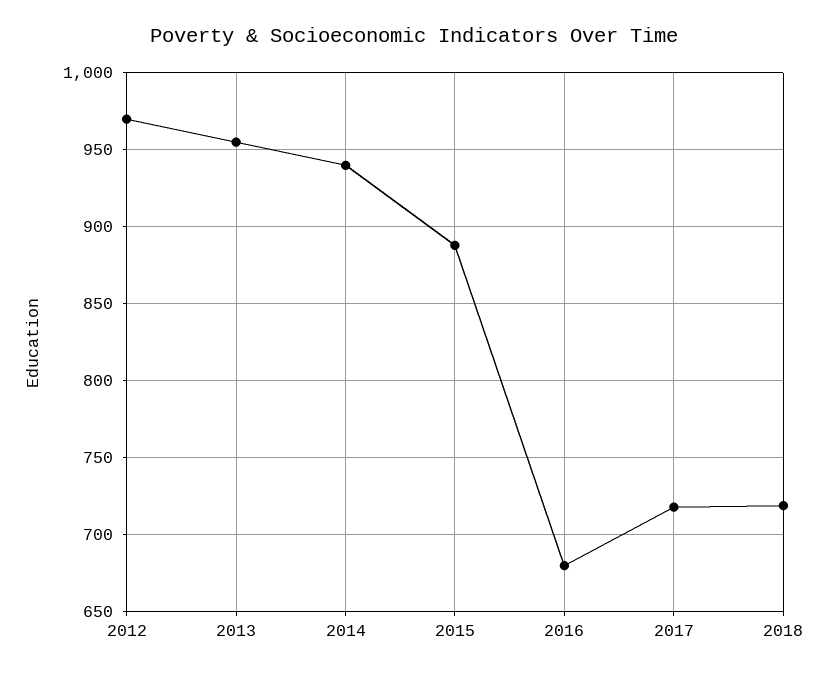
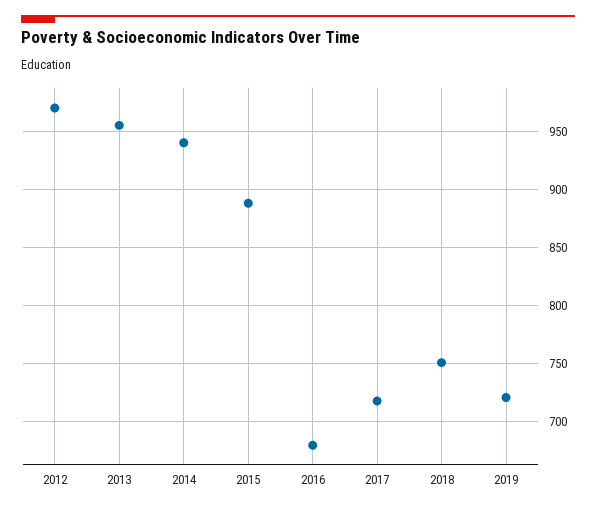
2018: 720 -> 750
2019: none -> 720

